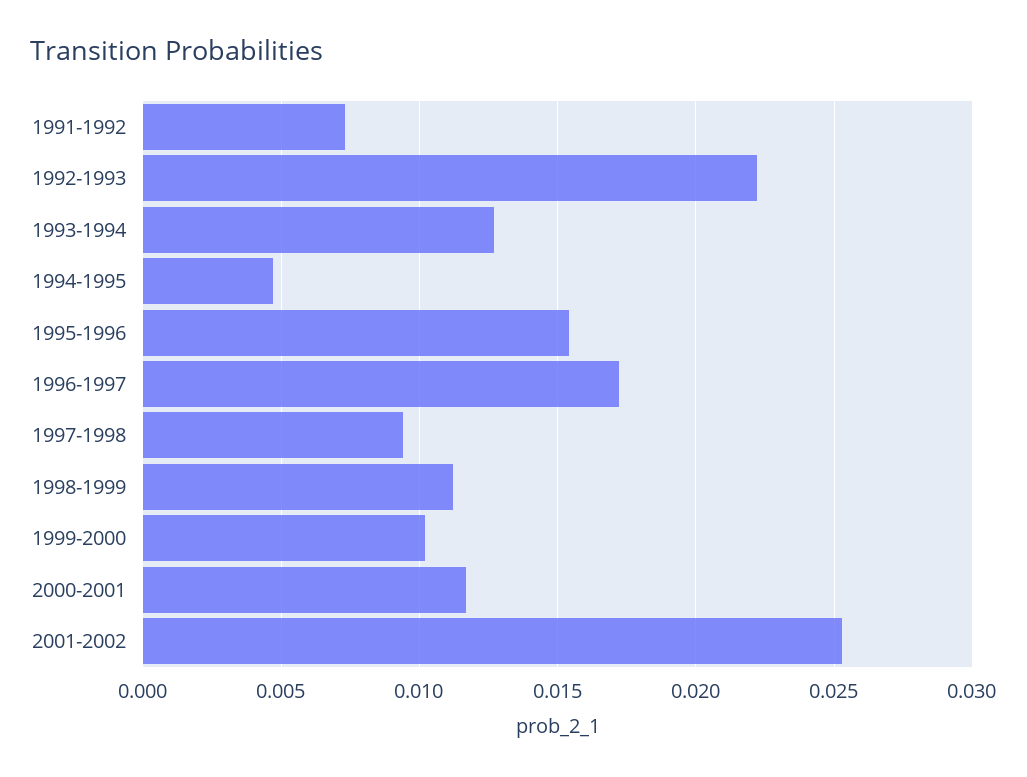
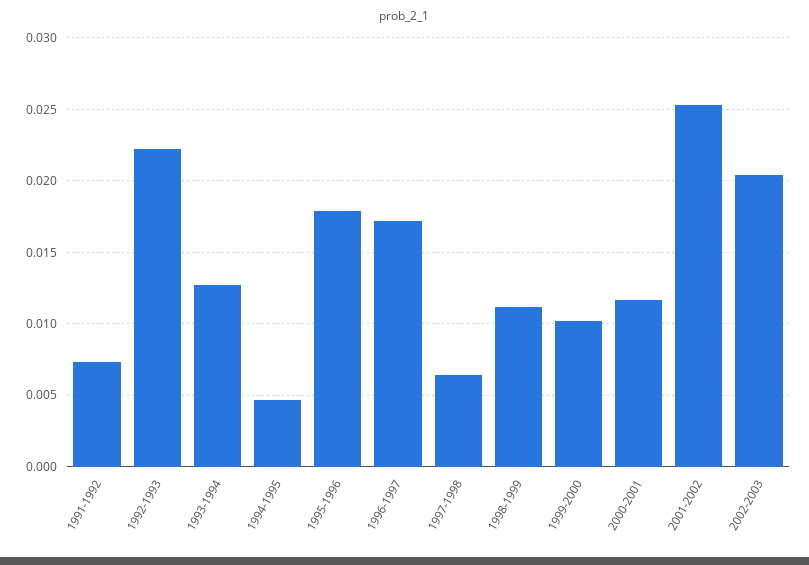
1995-1996: 0.0155 -> 0.018
1997-1998: 0.0095 -> 0.0065
2002-2003: none -> 0.0205

